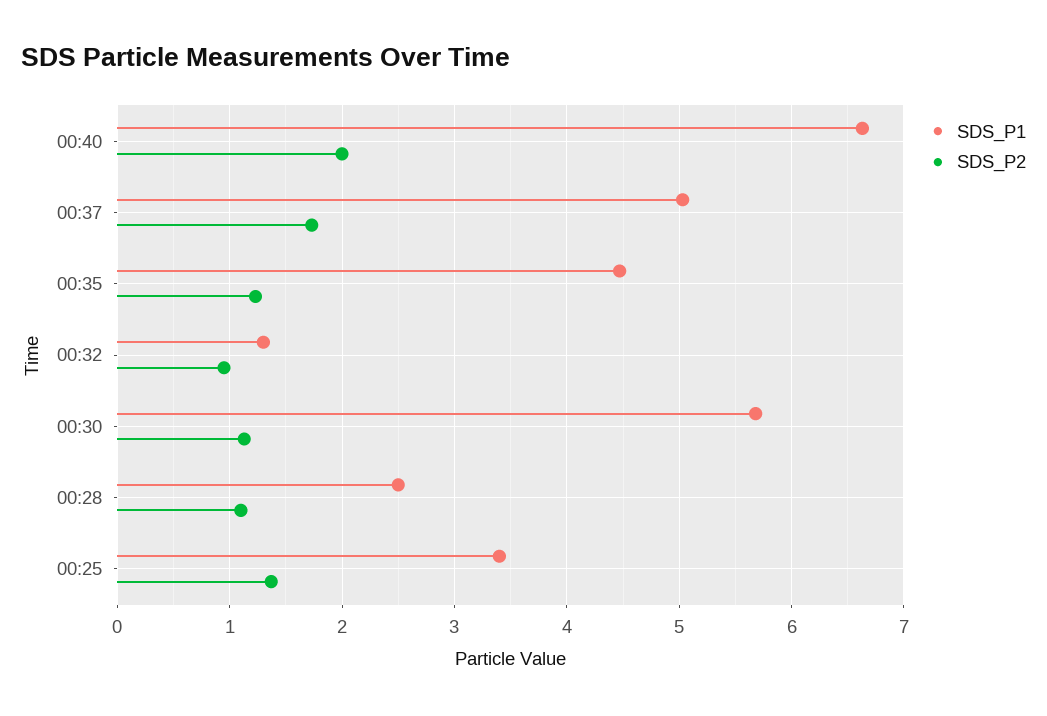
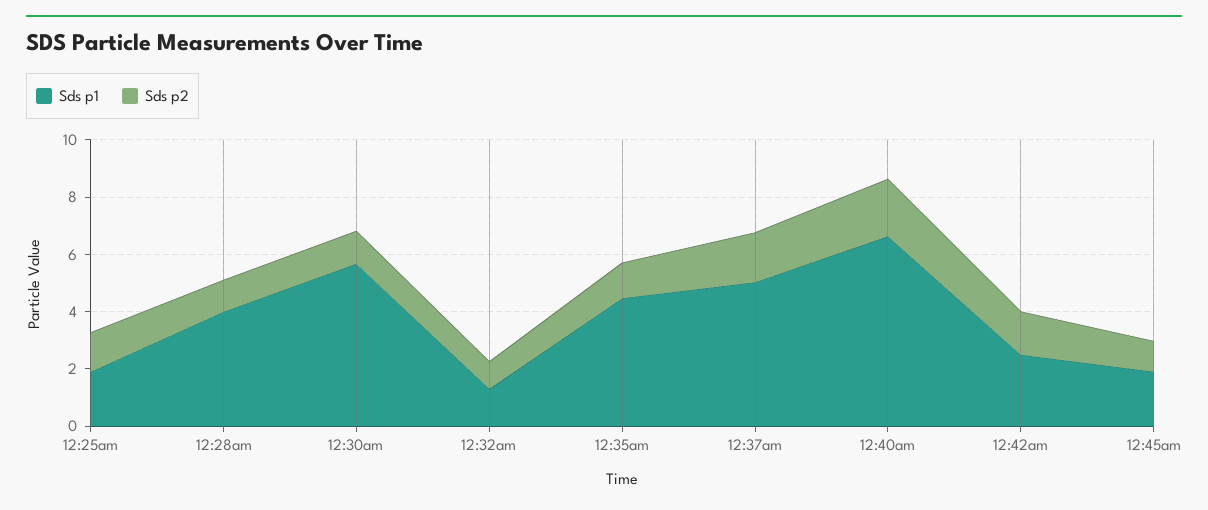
SDS_P1, 00:28: 2.5 -> 4
SDS_P1, 00:25: 3.4 -> 2
SDS_P1, 12:42am: none -> 2.5
SDS_P2, 12:42am: none -> 1.5
SDS_P1, 12:45am: none -> 2
SDS_P2, 12:45am: none -> 1

